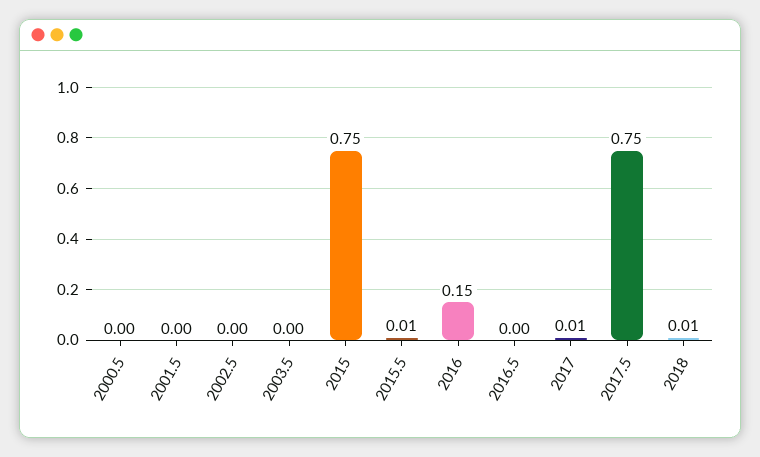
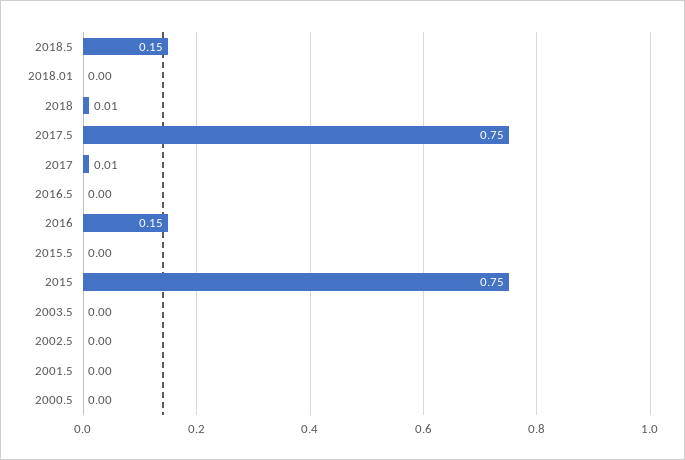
2015.5: 0.01 -> 0
2018.5: none -> 0.15
2018.01: none -> 0

